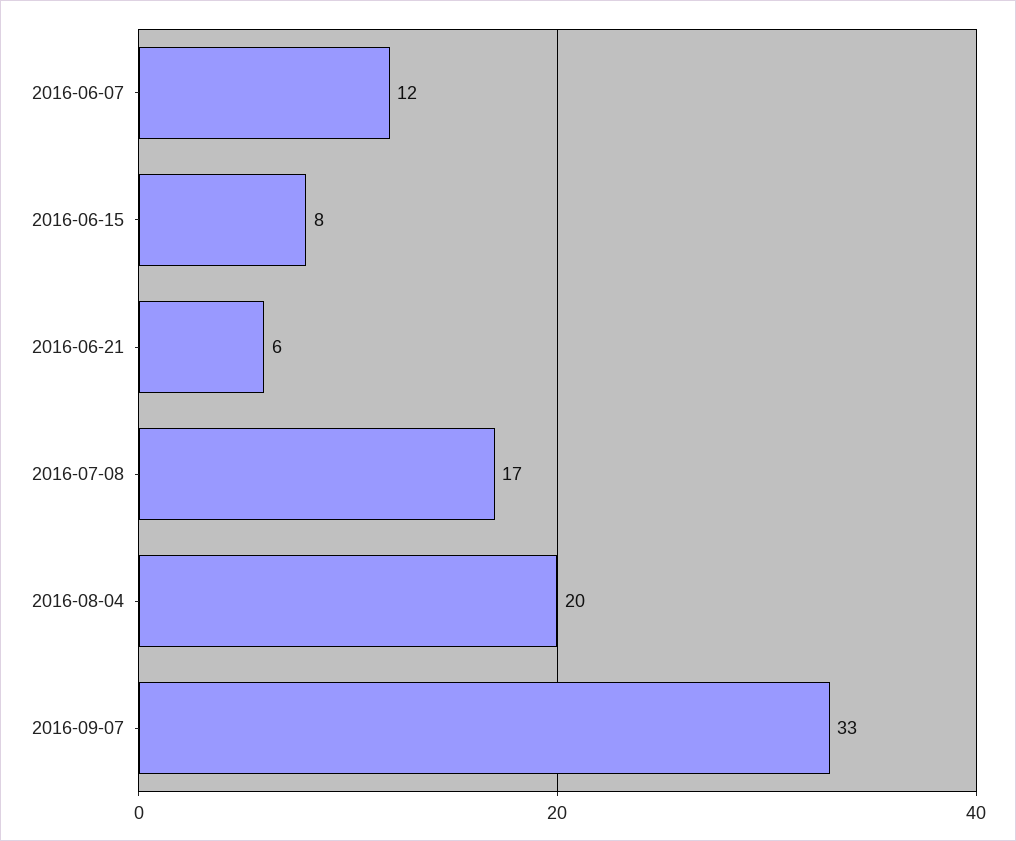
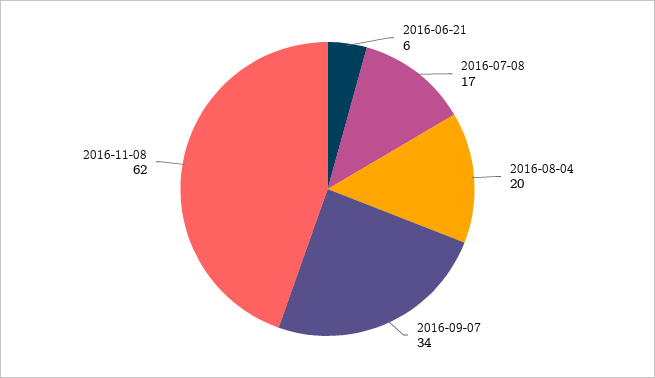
2016-06-07: 12 -> none
2016-06-15: 8 -> none
2016-09-07: 33 -> 34
2016-11-08: none -> 62

